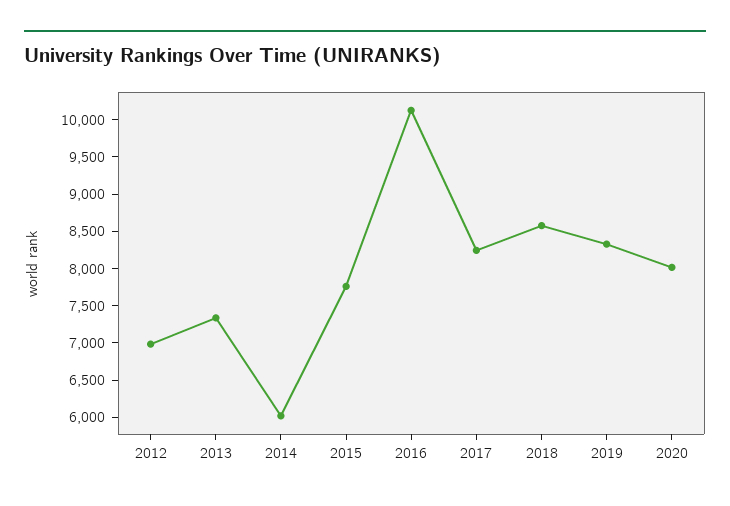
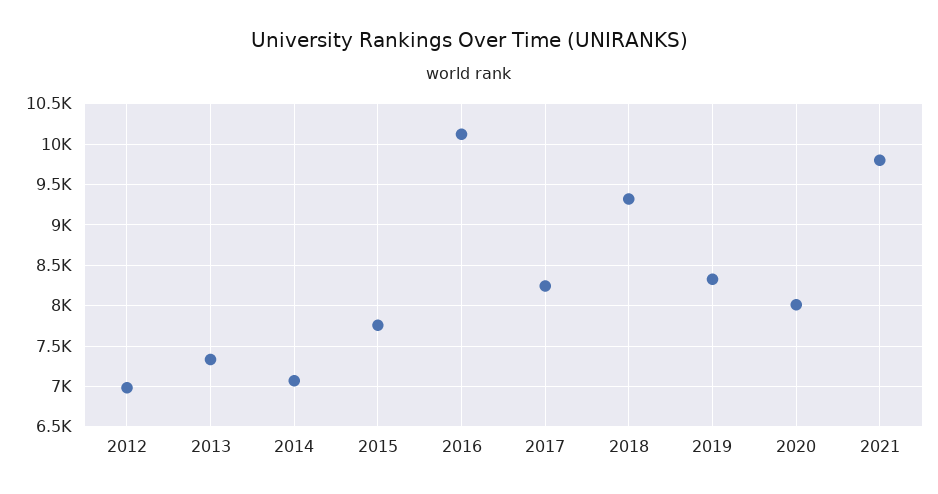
2014: 6000 -> 7100
2018: 8500 -> 9300
2021: none -> 9800

